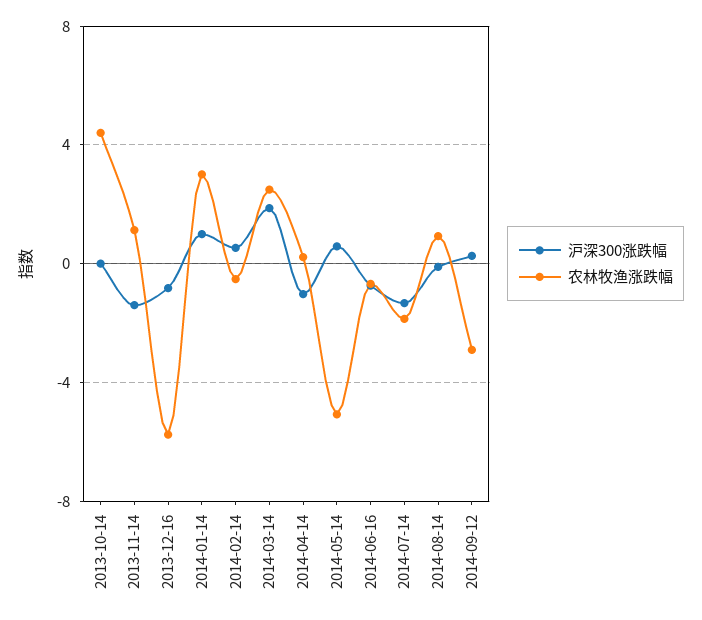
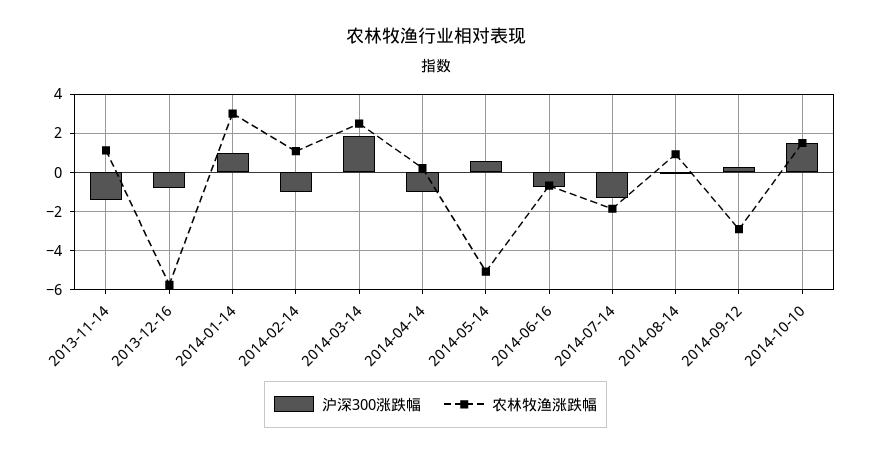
沪深300涨跌幅, 2013-10-14: 0 -> none
农林牧渔涨跌幅, 2013-10-14: 4.5 -> none
沪深300涨跌幅, 2014-02-14: 0.5 -> -1
农林牧渔涨跌幅, 2014-02-14: -0.5 -> 1
沪深300涨跌幅, 2014-10-10: none -> 1.5
农林牧渔涨跌幅, 2014-10-10: none -> 1.5

